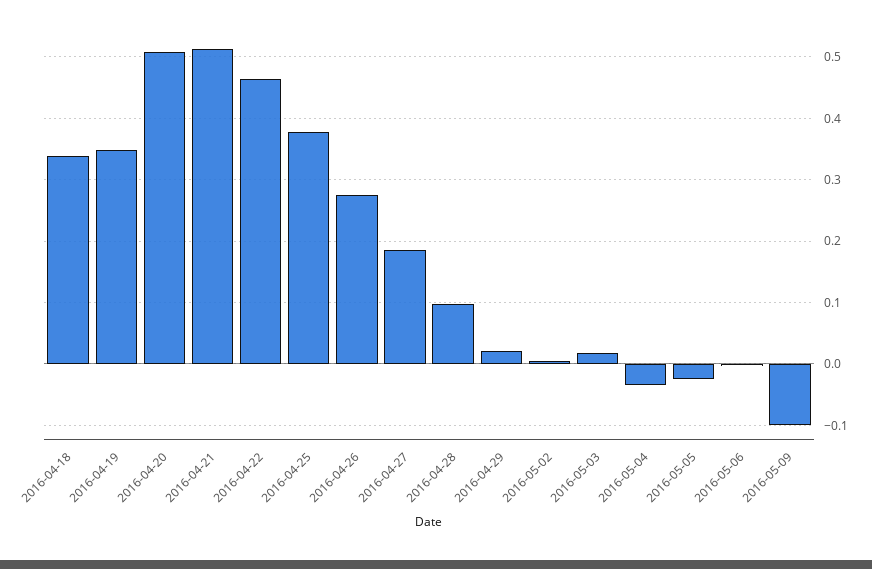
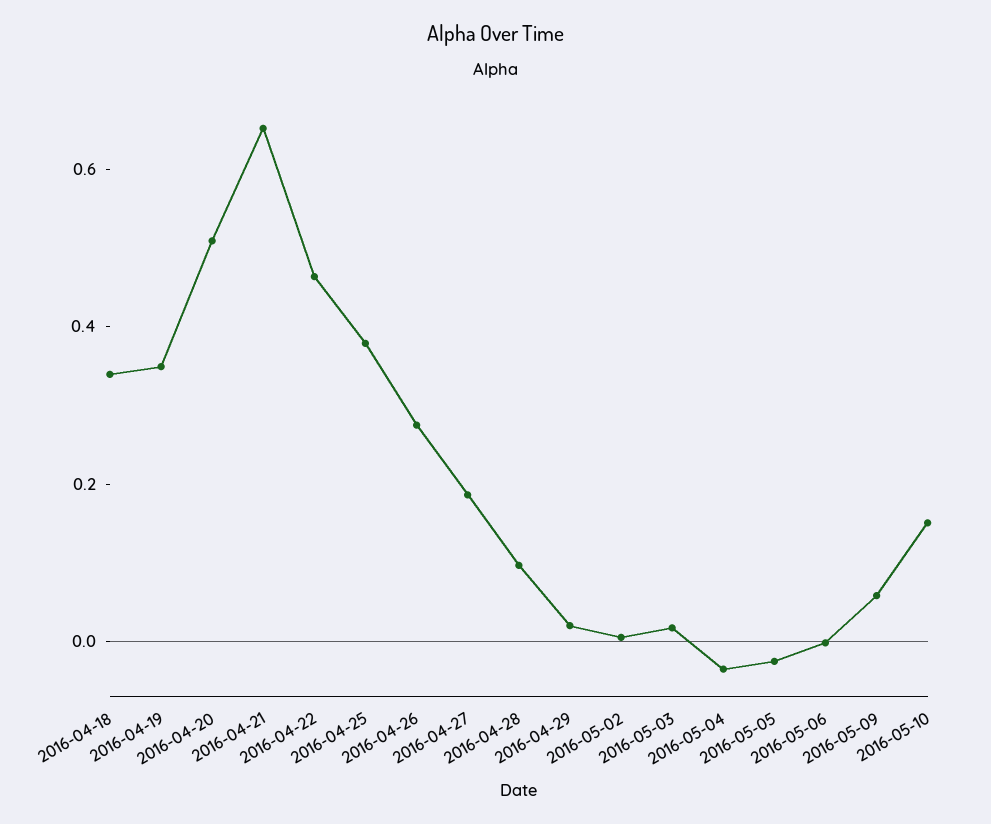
2016-04-21: 0.51 -> 0.65
2016-05-09: -0.1 -> 0.05
2016-05-10: none -> 0.15

